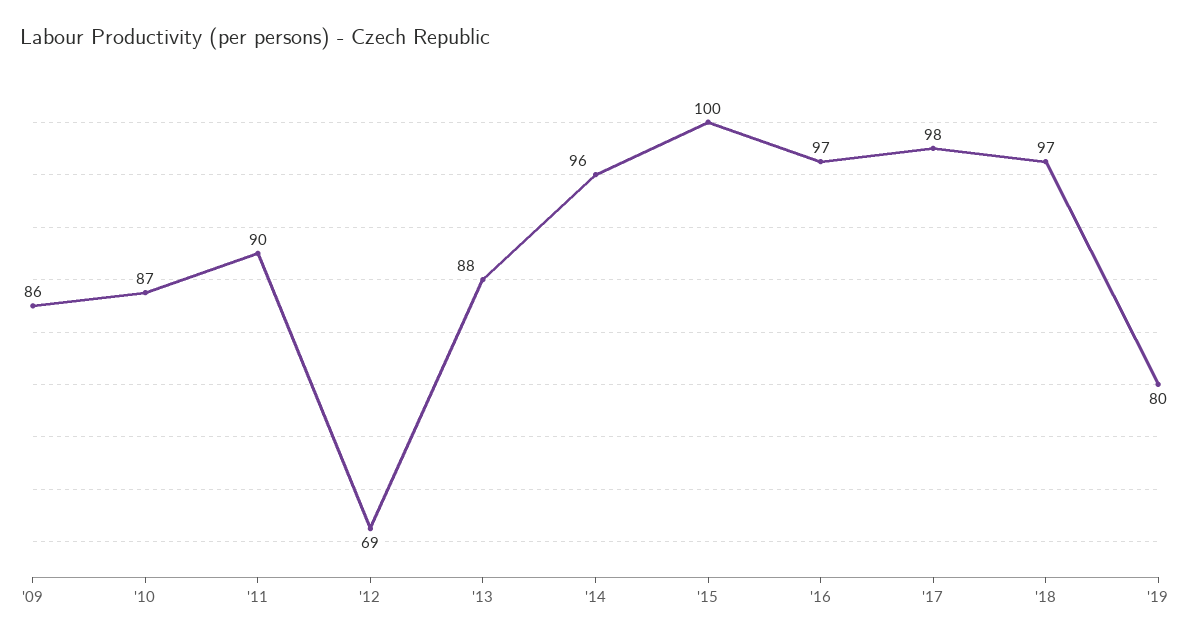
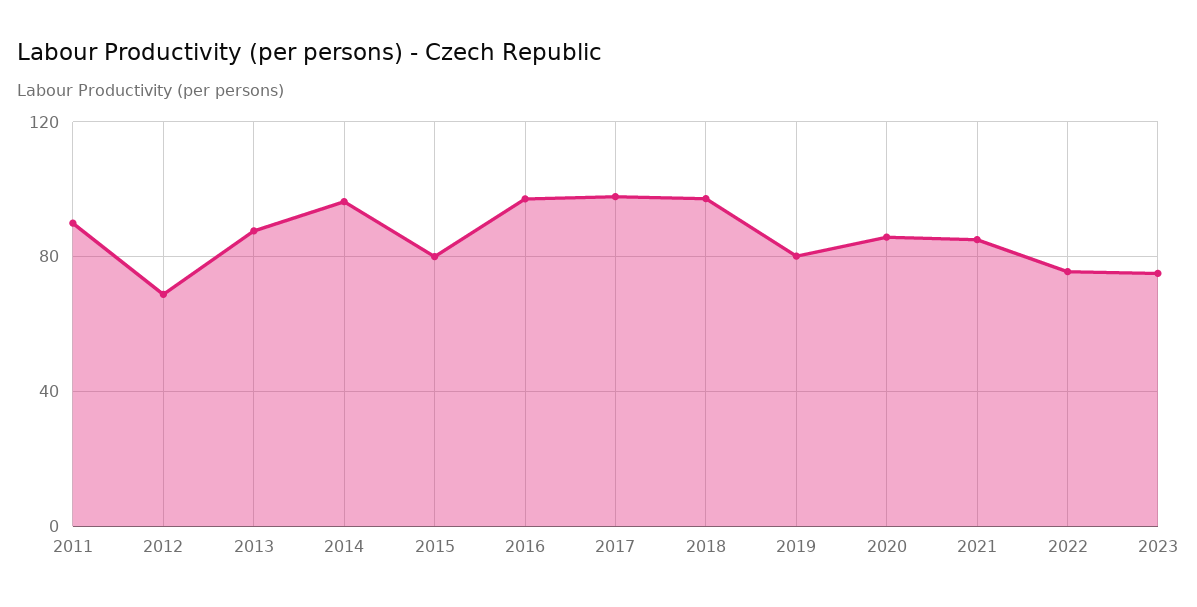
'09: 86 -> none
'10: 87 -> none
'15: 100 -> 80
2020: none -> 85
2021: none -> 85
2022: none -> 75
2023: none -> 75

